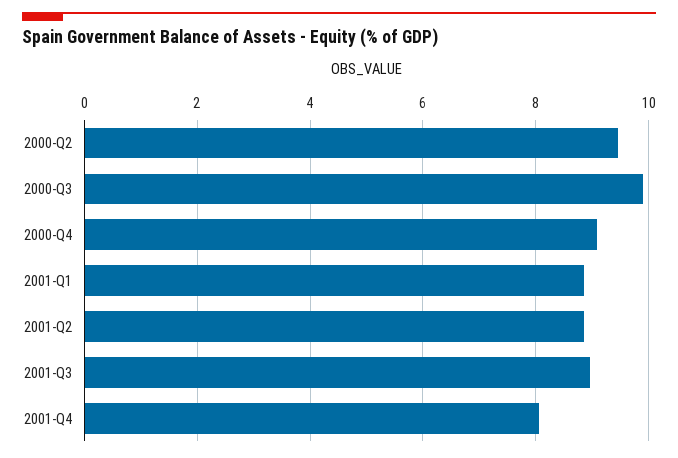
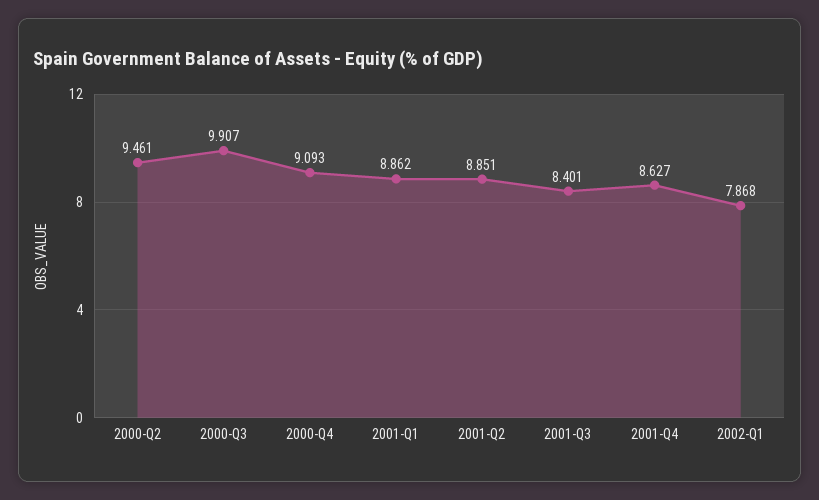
2001-Q3: 9 -> 8.401
2001-Q4: 8 -> 8.627
2002-Q1: none -> 7.868

